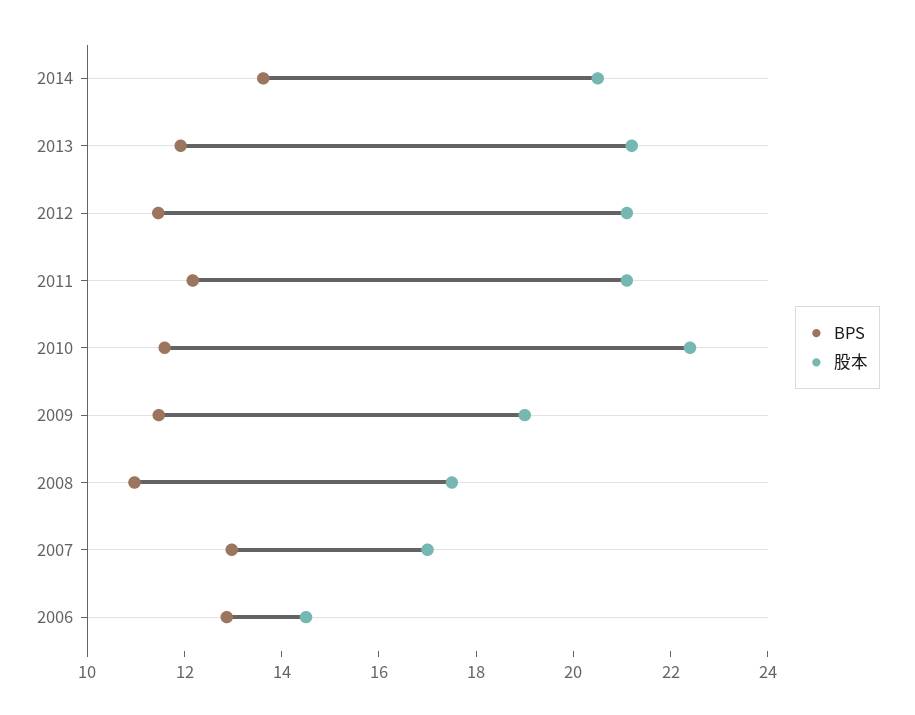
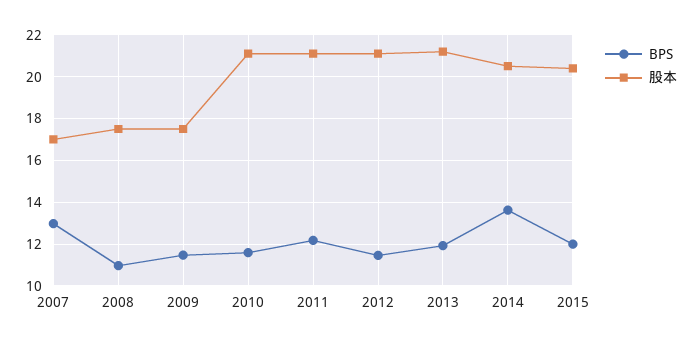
股本, 2010: 22.5 -> 21
股本, 2009: 19 -> 17.5
BPS, 2006: 13 -> none
股本, 2006: 14.5 -> none
BPS, 2015: none -> 12
股本, 2015: none -> 20.5

